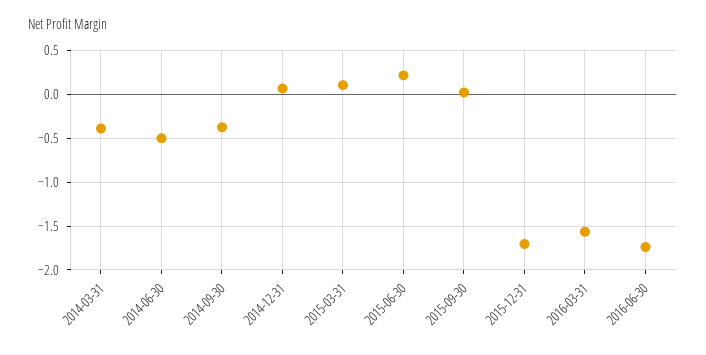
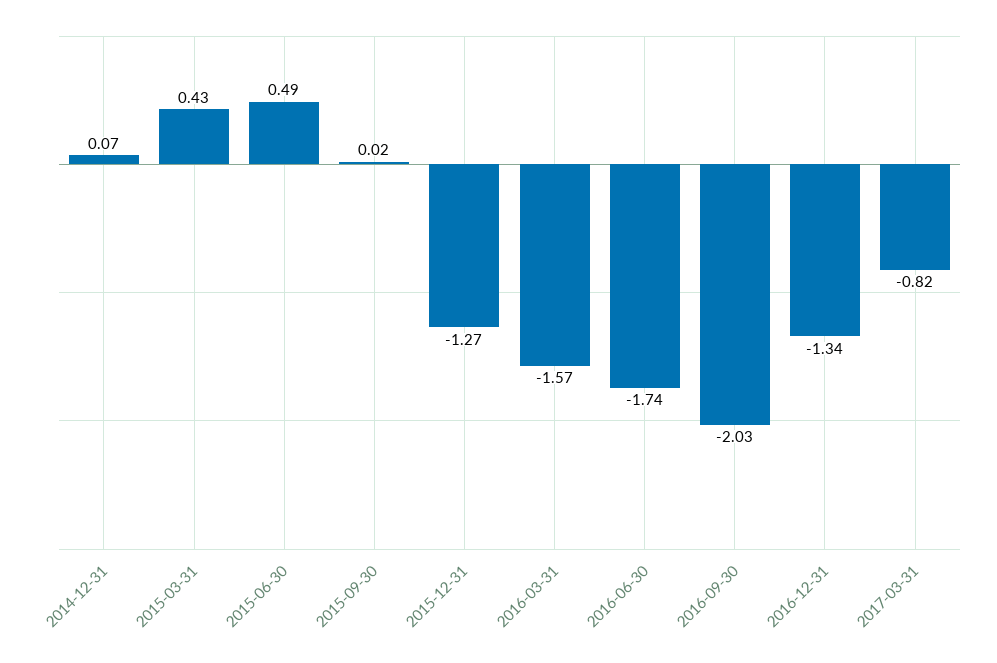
2014-03-31: -0.4 -> none
2014-06-30: -0.5 -> none
2014-09-30: -0.4 -> none
2015-03-31: 0.1 -> 0.43
2015-06-30: 0.2 -> 0.49
2015-12-31: -1.7 -> -1.27
2016-09-30: none -> -2.03
2016-12-31: none -> -1.34
2017-03-31: none -> -0.82

